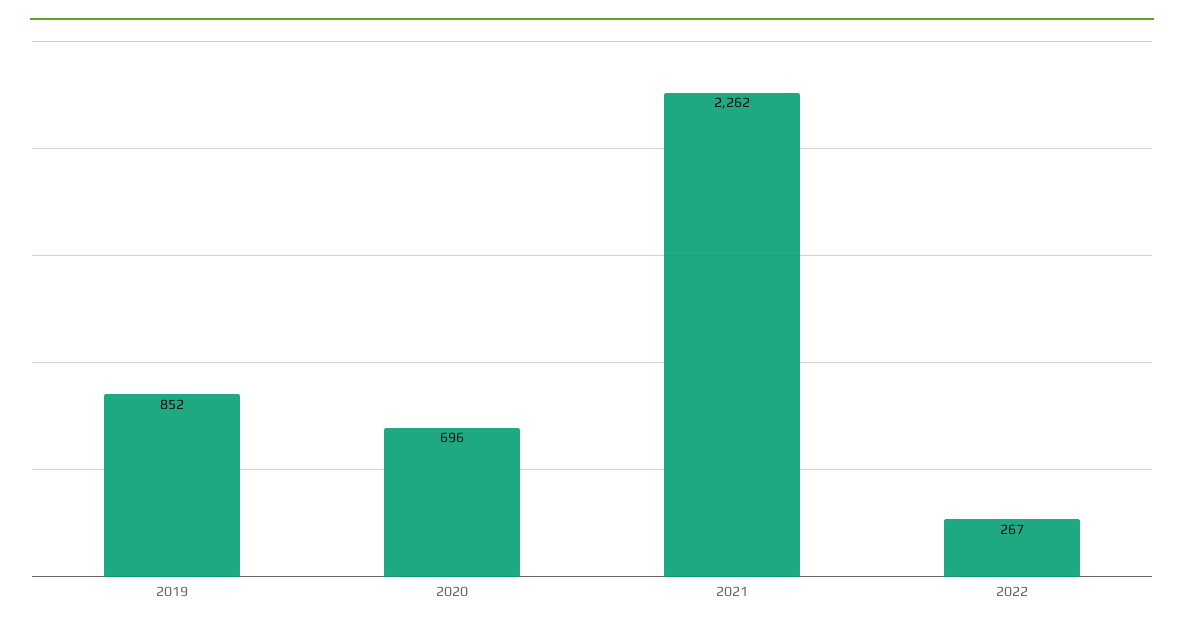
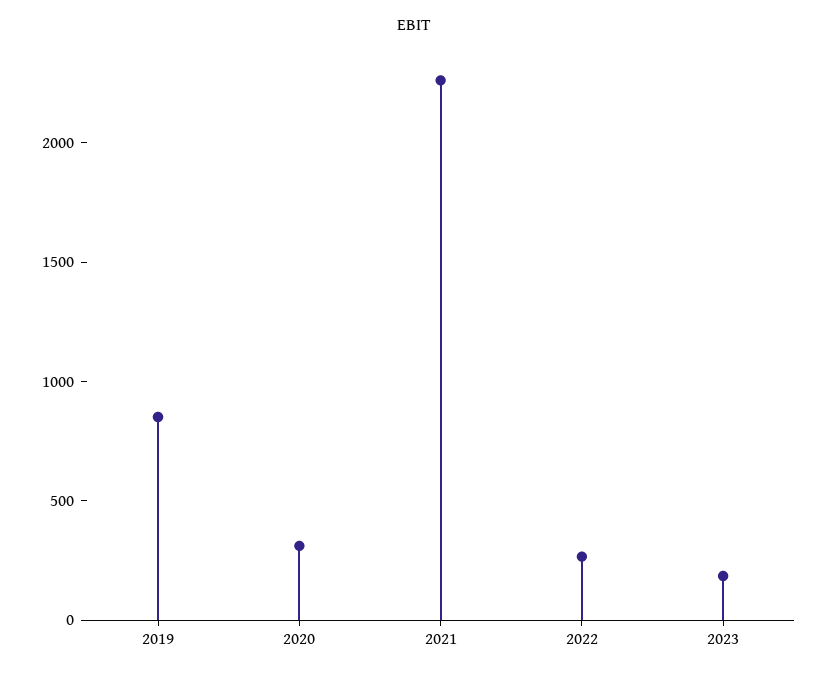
2020: 696 -> 300
2023: none -> 200

